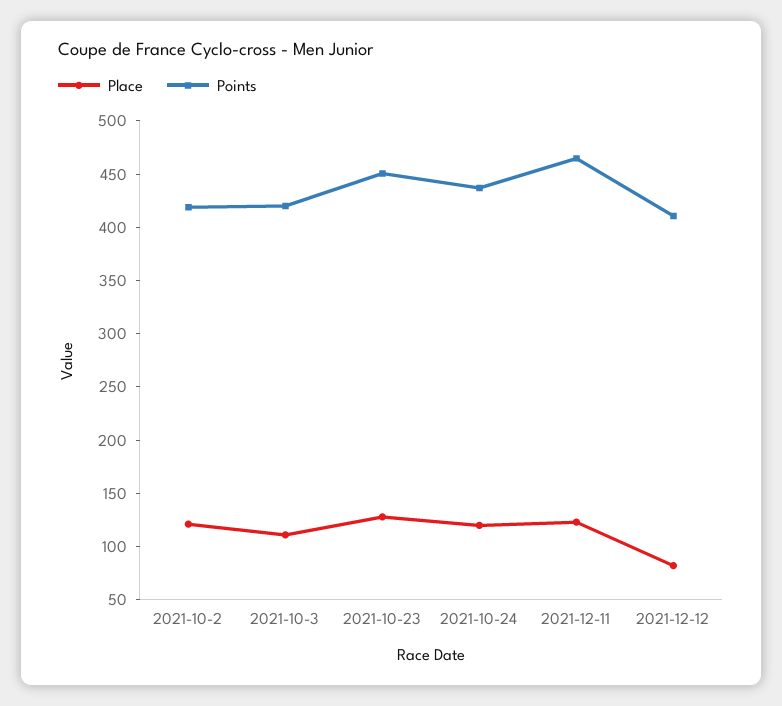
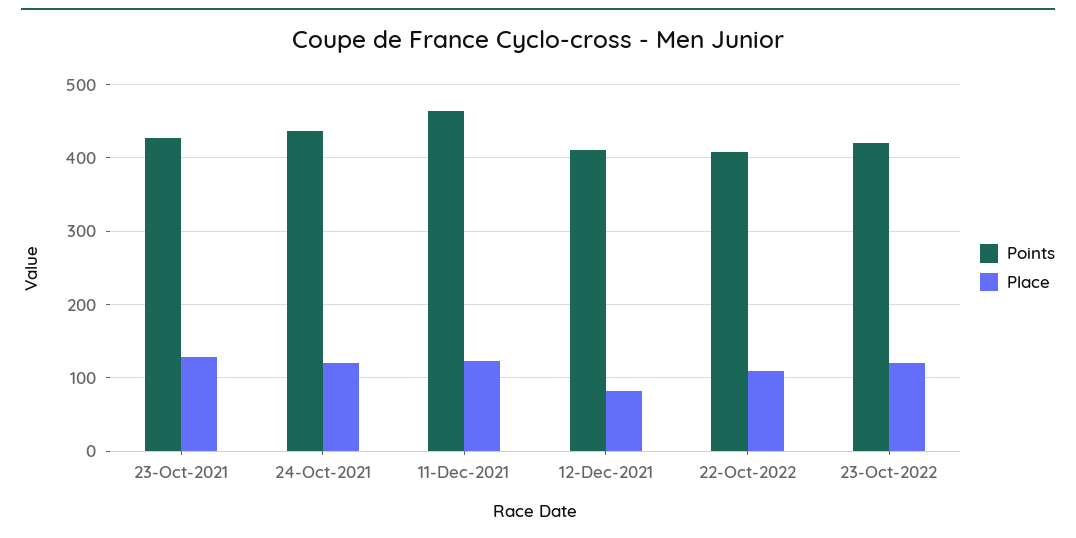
Place, 2021-10-2: 120 -> none
Points, 2021-10-2: 420 -> none
Place, 2021-10-3: 110 -> none
Points, 2021-10-3: 420 -> none
Points, 2021-10-23: 450 -> 430
Points, 22-Oct-2022: none -> 410
Place, 22-Oct-2022: none -> 110
Points, 23-Oct-2022: none -> 420
Place, 23-Oct-2022: none -> 120

